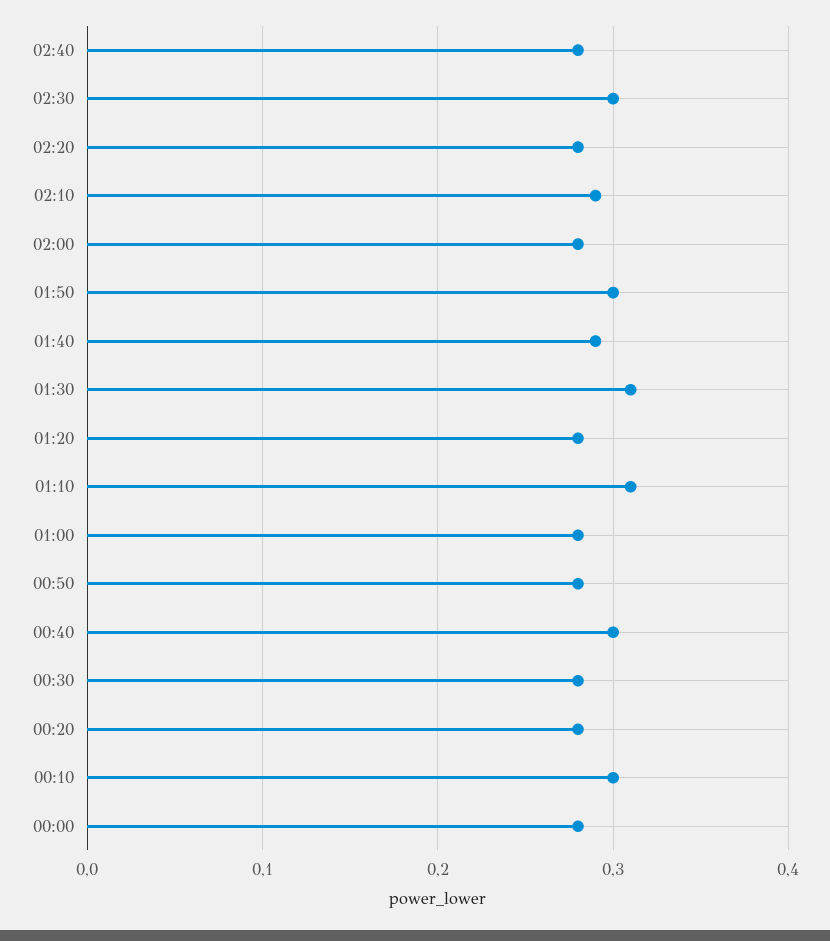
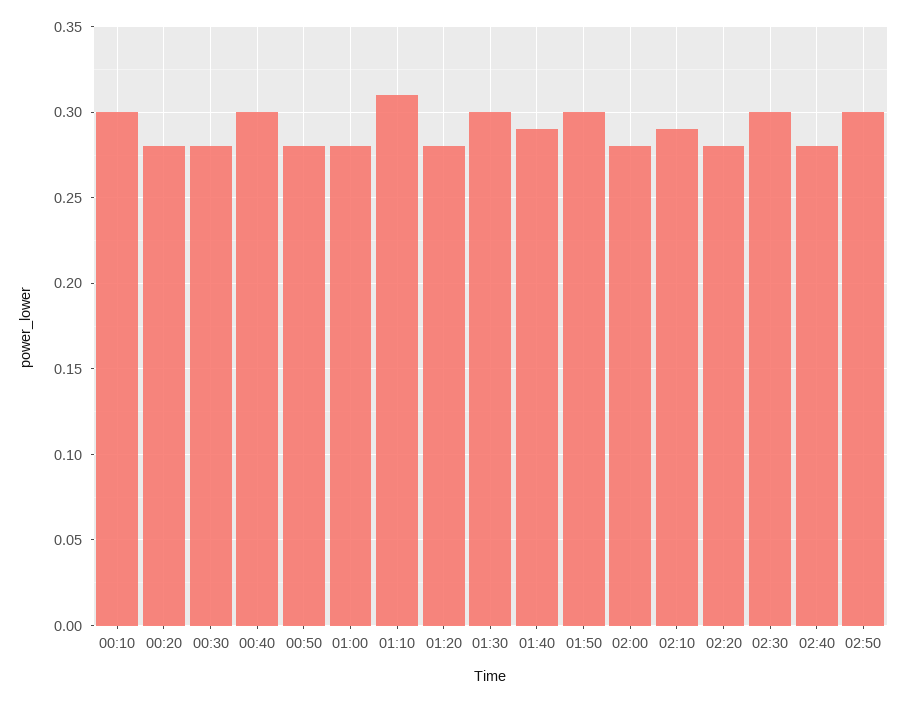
01:30: 0.31 -> 0.3
00:00: 0.28 -> none
02:50: none -> 0.3

